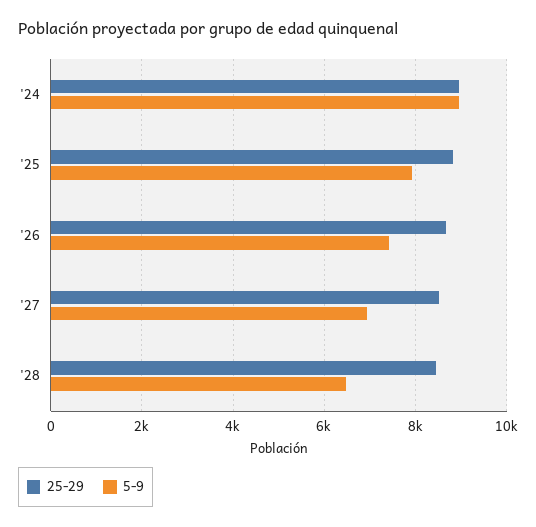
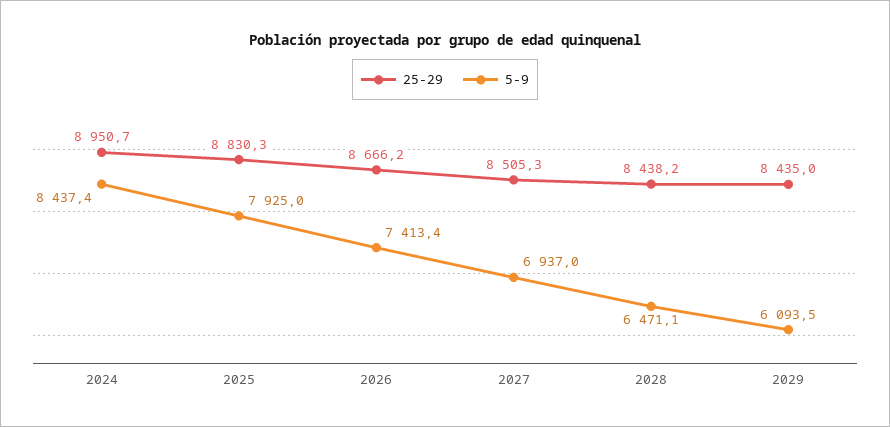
5-9, '24: 9000 -> 8437.4
25-29, 2029: none -> 8435
5-9, 2029: none -> 6093.5

